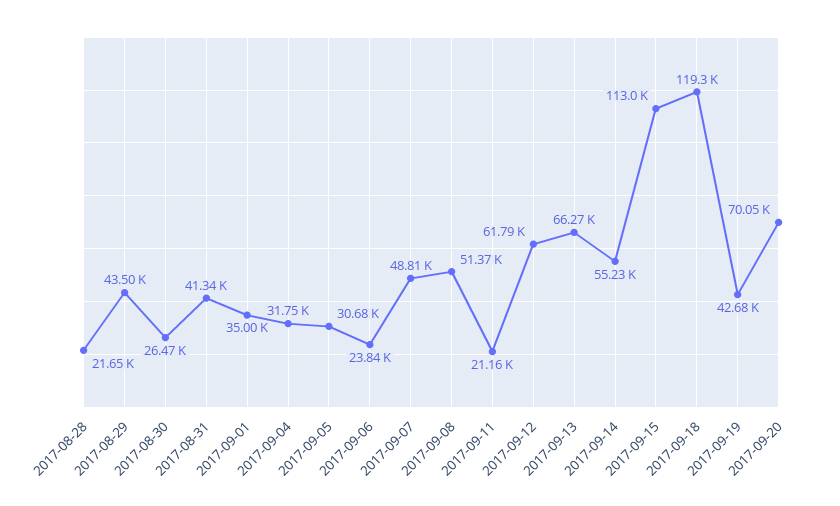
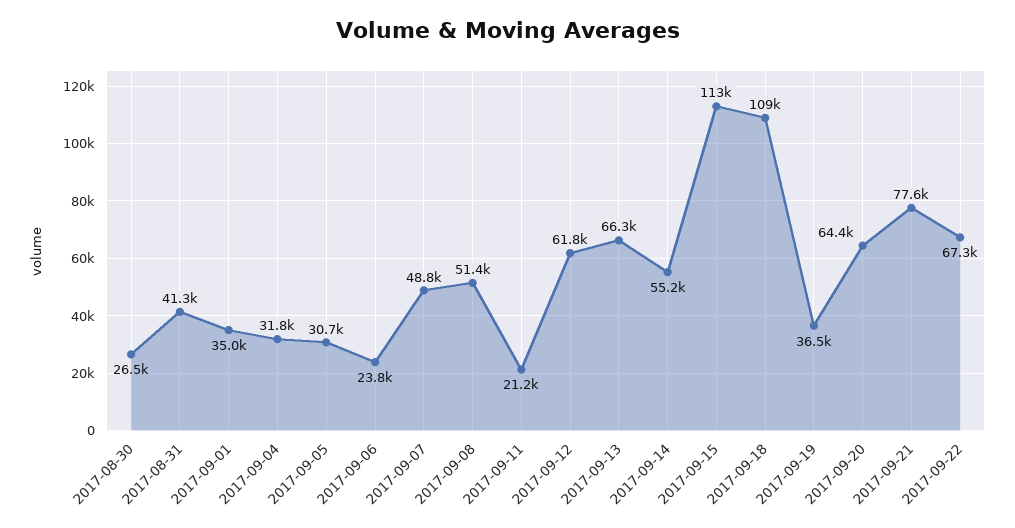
2017-08-28: 21650 -> none
2017-08-29: 43500 -> none
2017-09-18: 119300 -> 109000
2017-09-19: 42680 -> 36500
2017-09-20: 70050 -> 64400
2017-09-21: none -> 77600
2017-09-22: none -> 67300

